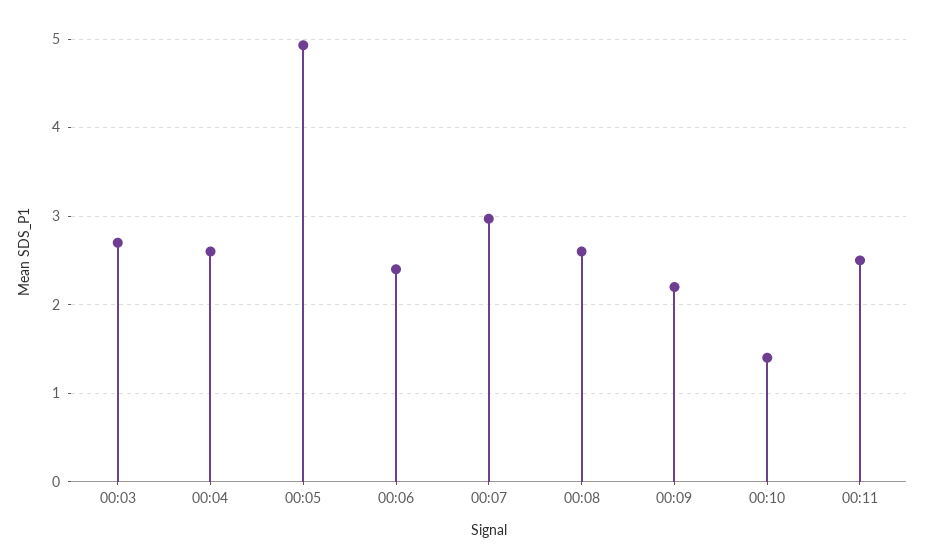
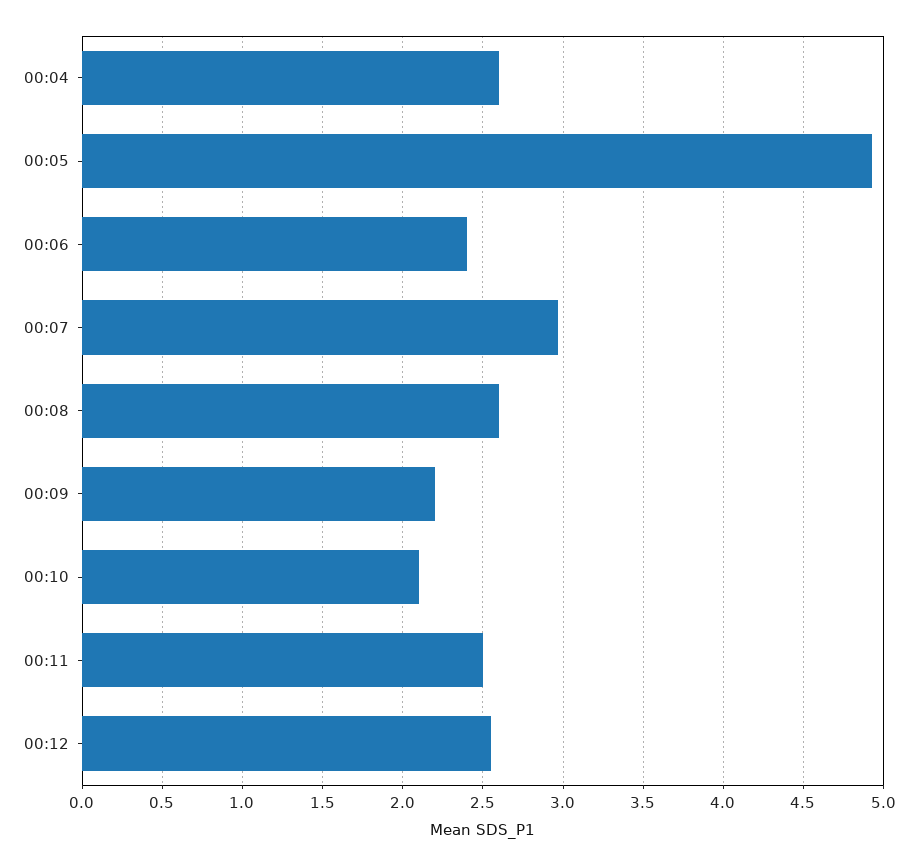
00:03: 2.7 -> none
00:10: 1.4 -> 2.1
00:12: none -> 2.55

